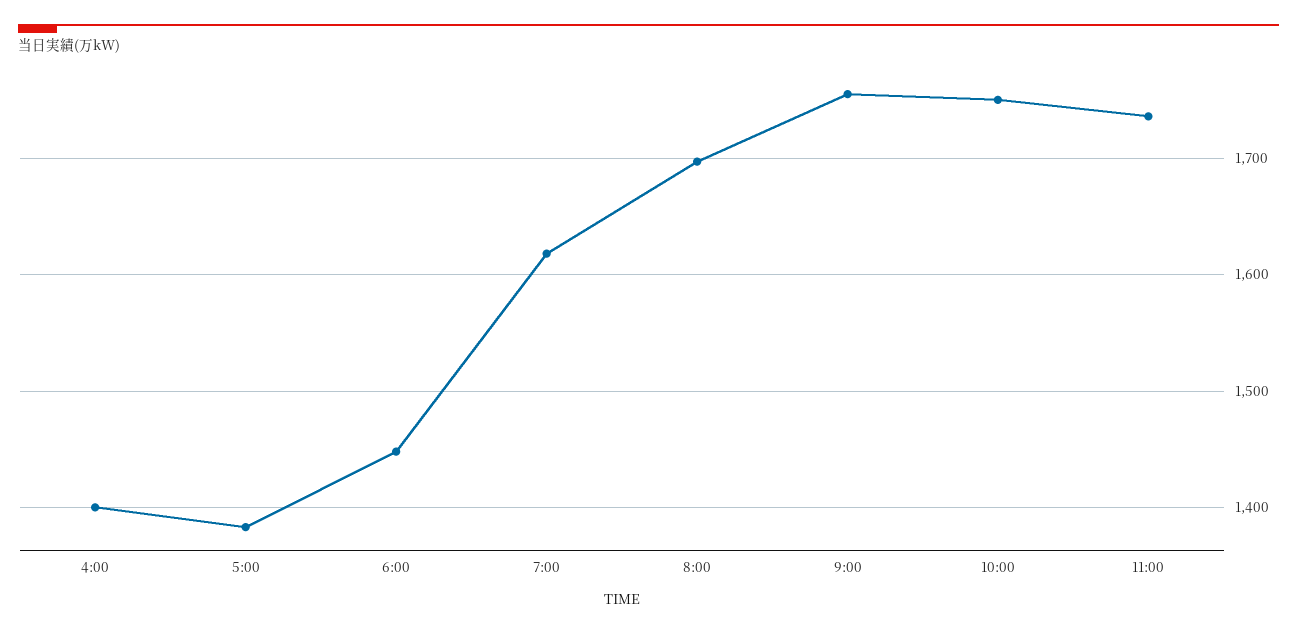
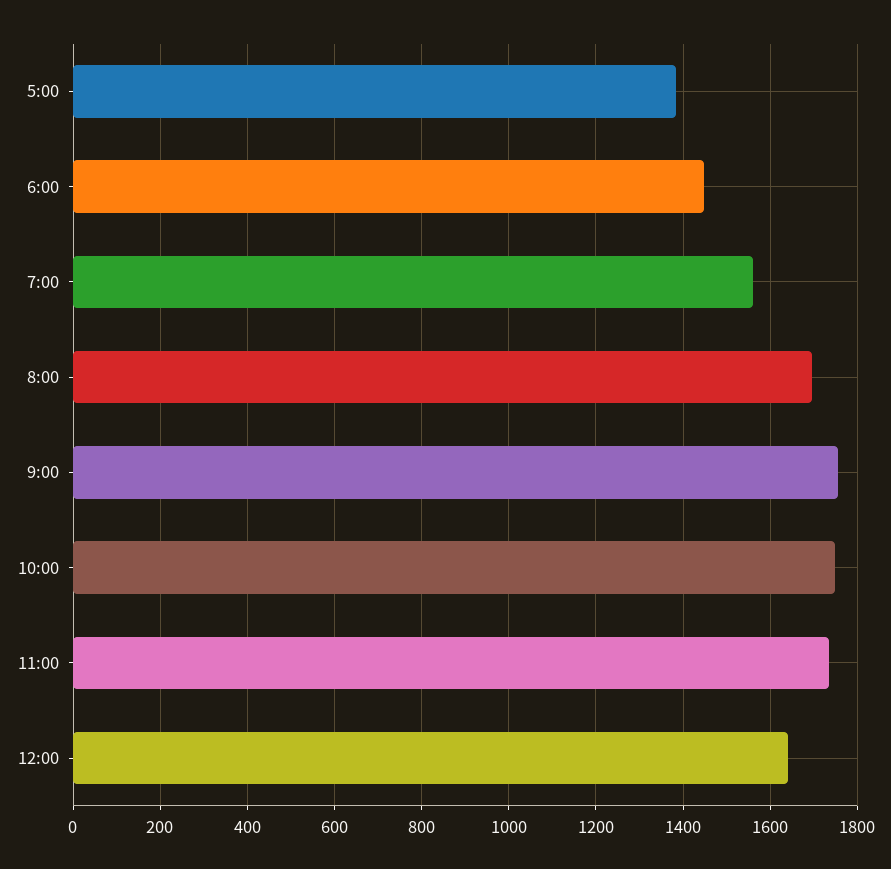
4:00: 1400 -> none
7:00: 1620 -> 1560
12:00: none -> 1640

